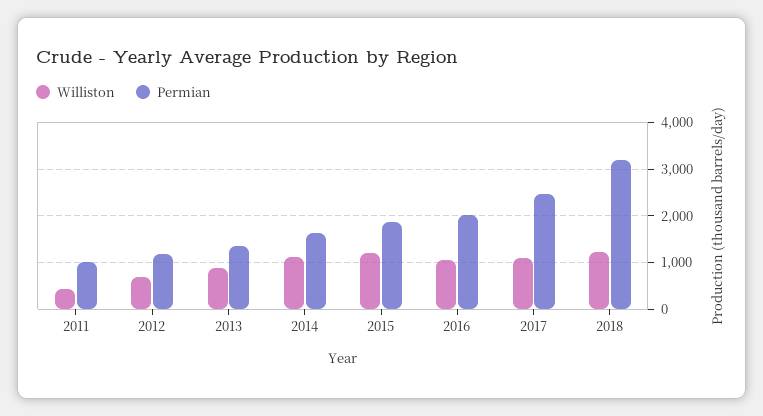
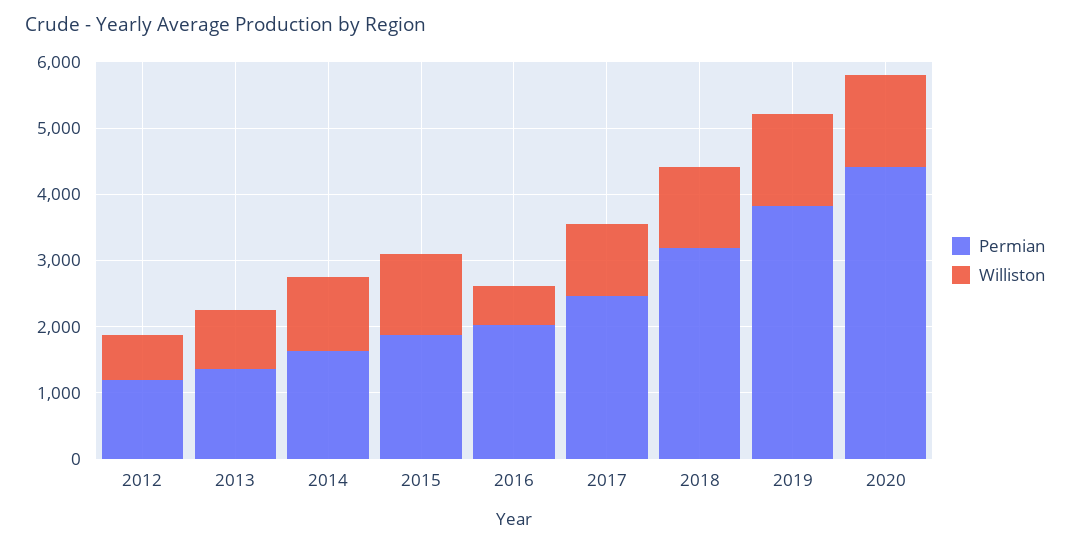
Williston, 2011: 400 -> none
Permian, 2011: 1000 -> none
Williston, 2016: 1000 -> 600
Permian, 2019: none -> 3800
Williston, 2019: none -> 1400
Permian, 2020: none -> 4400
Williston, 2020: none -> 1400

